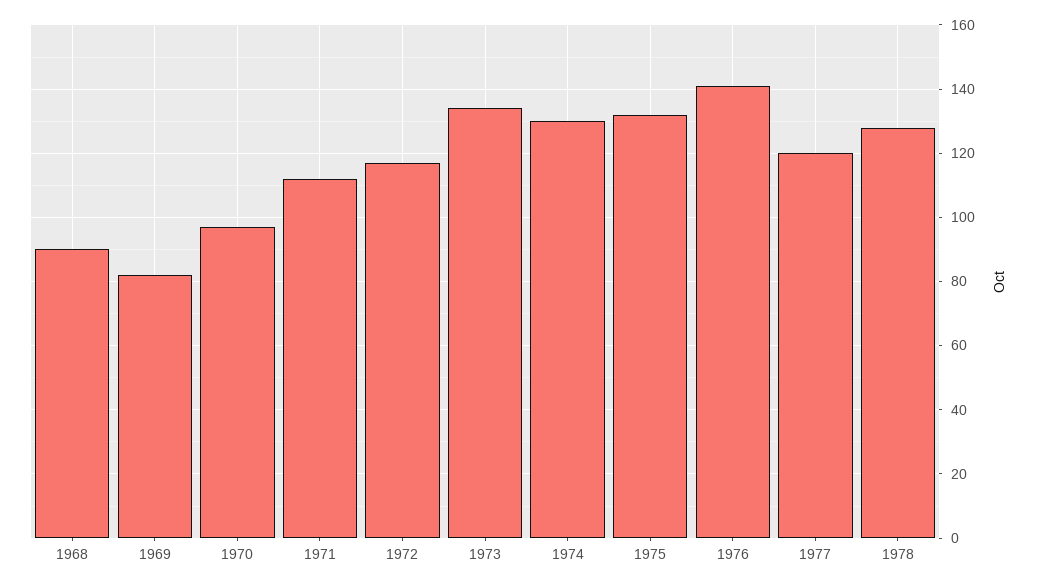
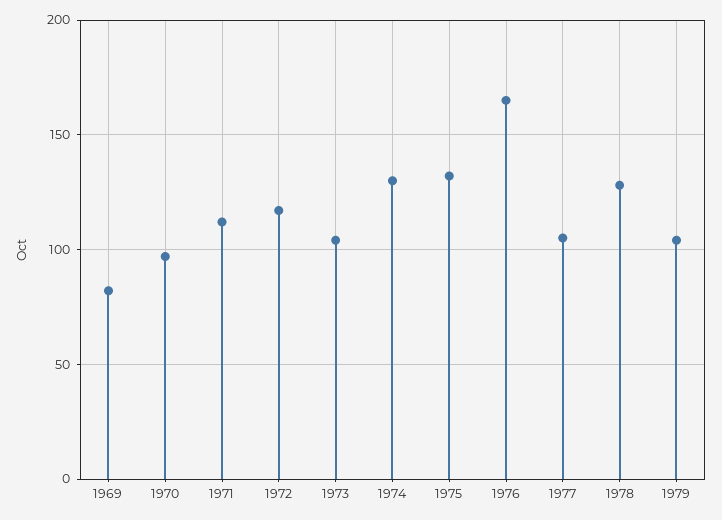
1968: 90 -> none
1973: 135 -> 105
1976: 140 -> 165
1977: 120 -> 105
1979: none -> 105

